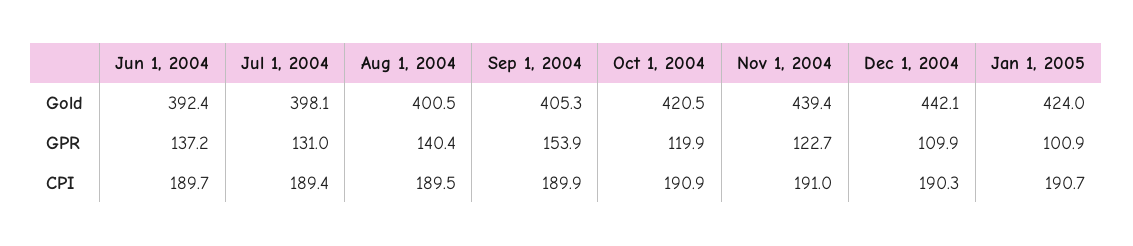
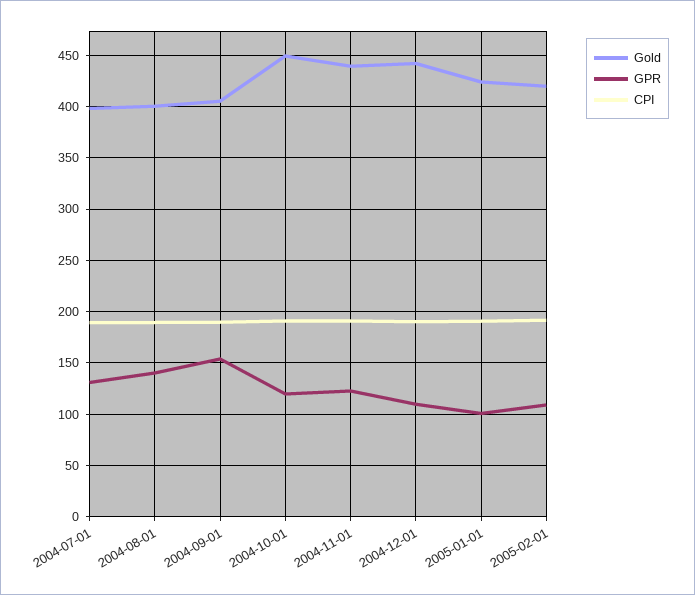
Gold, Jun 1, 2004: 392.4 -> none
Gold, Oct 1, 2004: 420.5 -> 450
GPR, Jun 1, 2004: 137.2 -> none
CPI, Jun 1, 2004: 189.7 -> none
Gold, 2005-02-01: none -> 420
GPR, 2005-02-01: none -> 110
CPI, 2005-02-01: none -> 190

